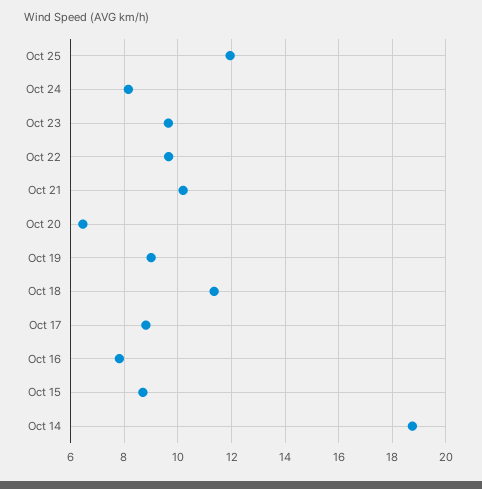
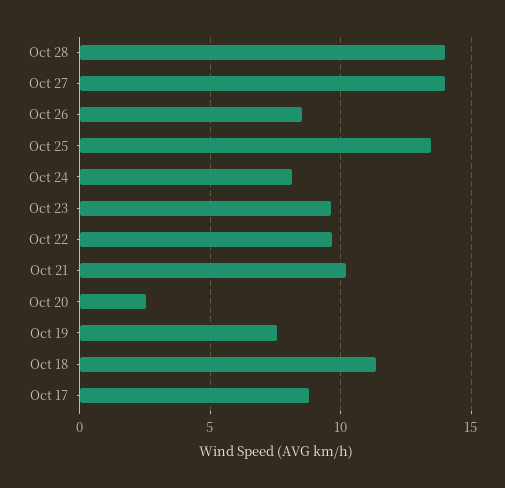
Oct 25: 12 -> 13.5
Oct 20: 6.5 -> 2.5
Oct 19: 9 -> 7.5
Oct 16: 7.75 -> none
Oct 15: 8.75 -> none
Oct 14: 18.75 -> none
Oct 28: none -> 14
Oct 27: none -> 14
Oct 26: none -> 8.5

